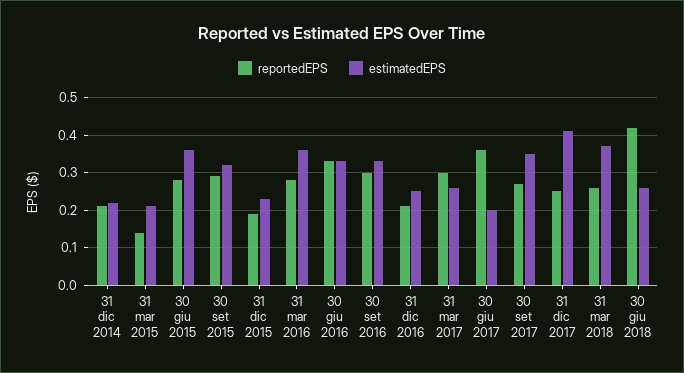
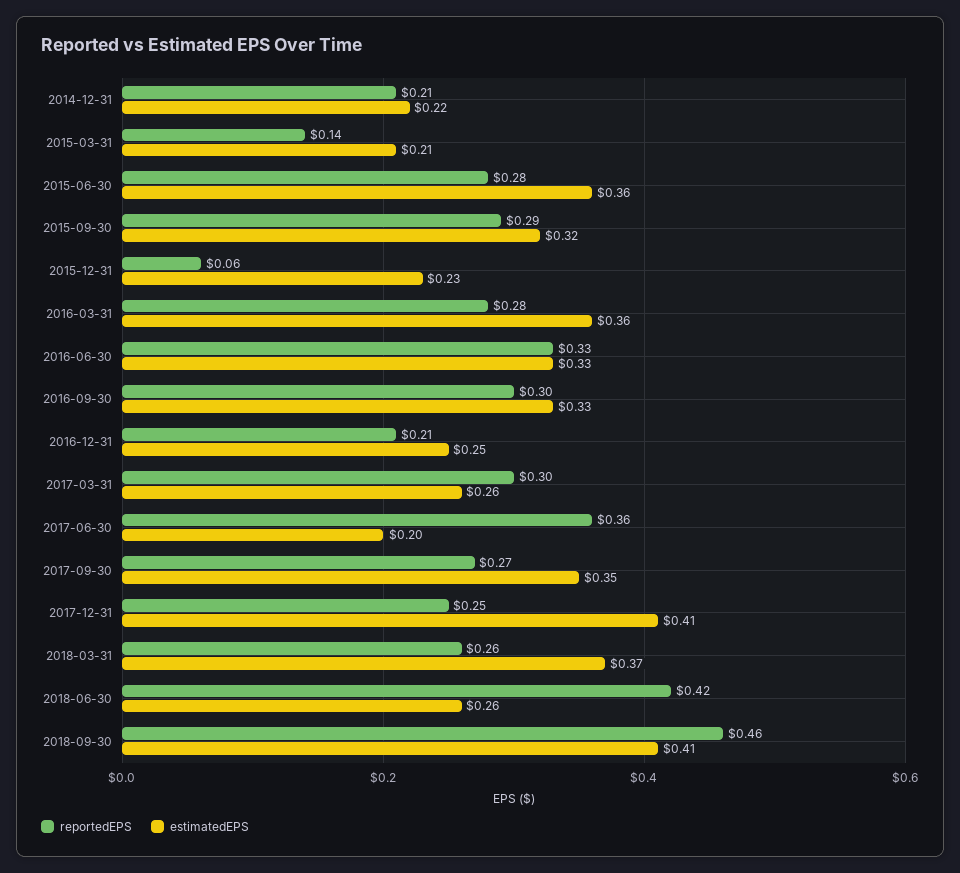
reportedEPS, 31 dic 2015: 0.2 -> 0.06
reportedEPS, 2018-09-30: none -> 0.46
estimatedEPS, 2018-09-30: none -> 0.41

